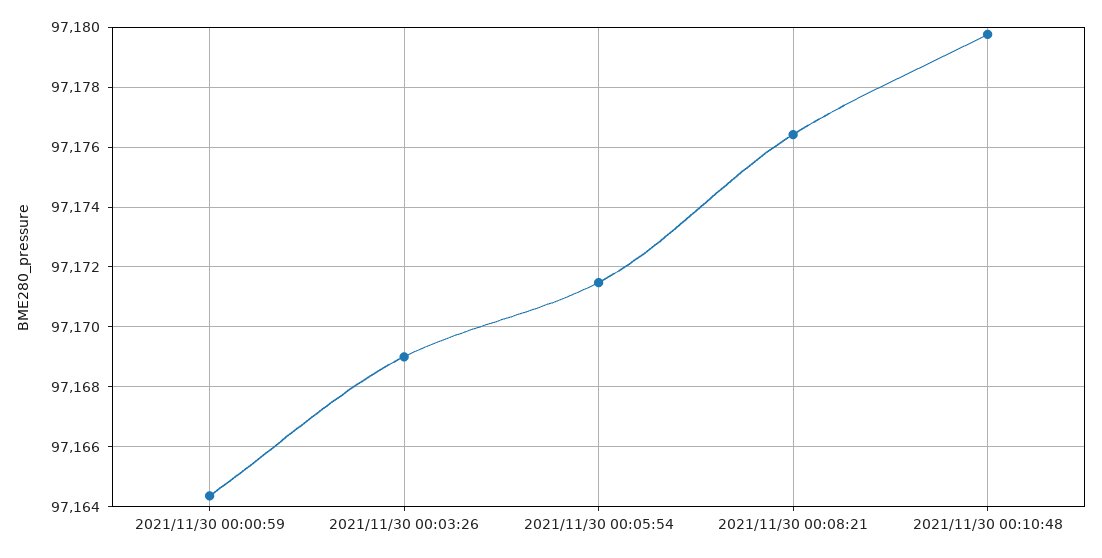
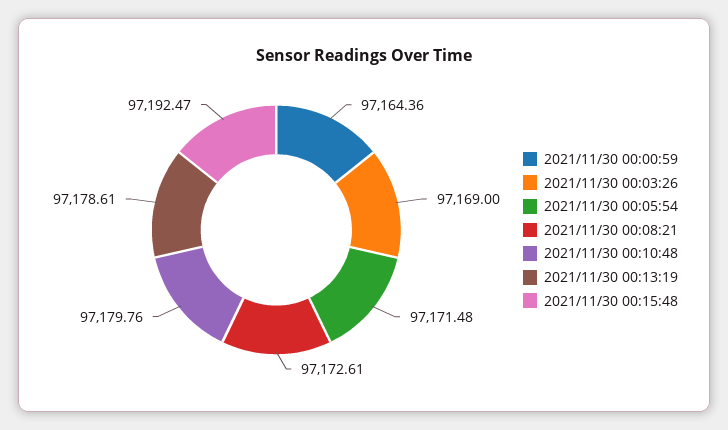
2021/11/30 00:08:21: 97176.5 -> 97172.61
2021/11/30 00:13:19: none -> 97178.61
2021/11/30 00:15:48: none -> 97192.47

